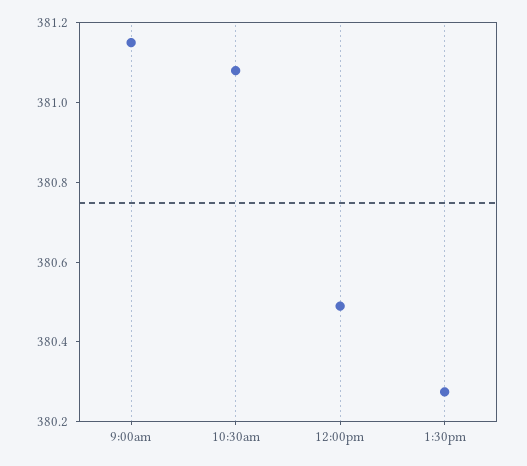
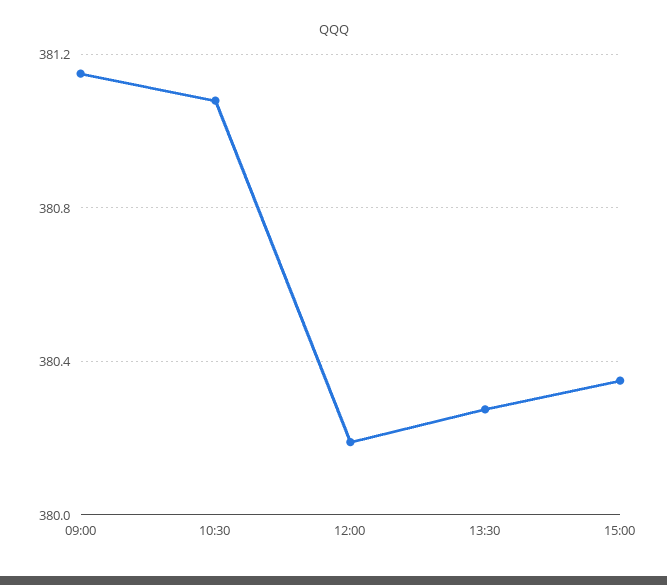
12:00pm: 380.5 -> 380.2
15:00: none -> 380.35

